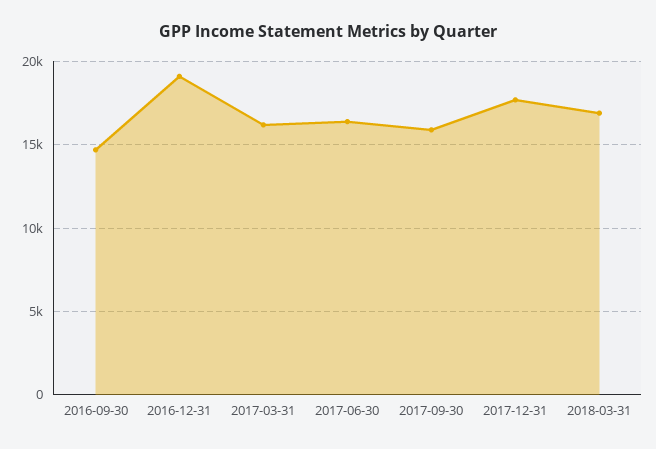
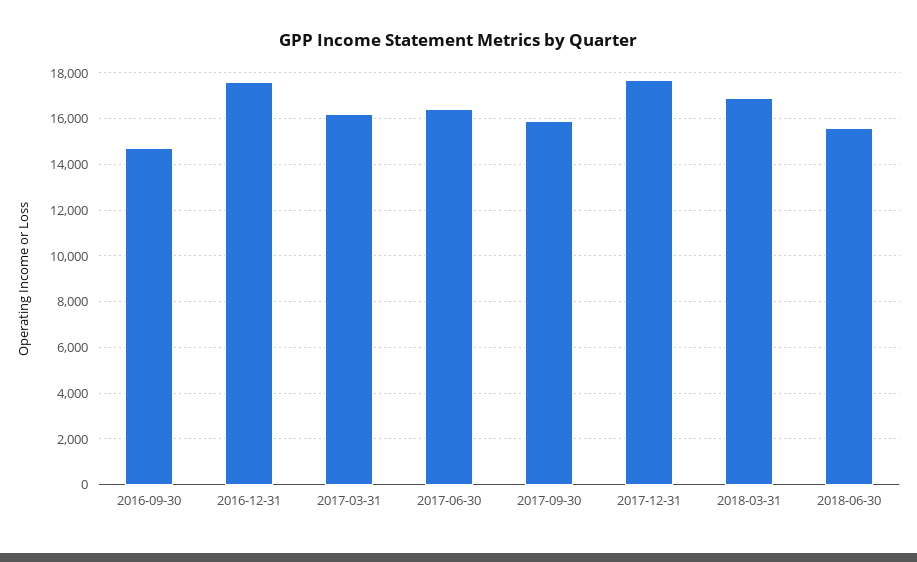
2016-12-31: 19000 -> 17500
2018-06-30: none -> 15500

